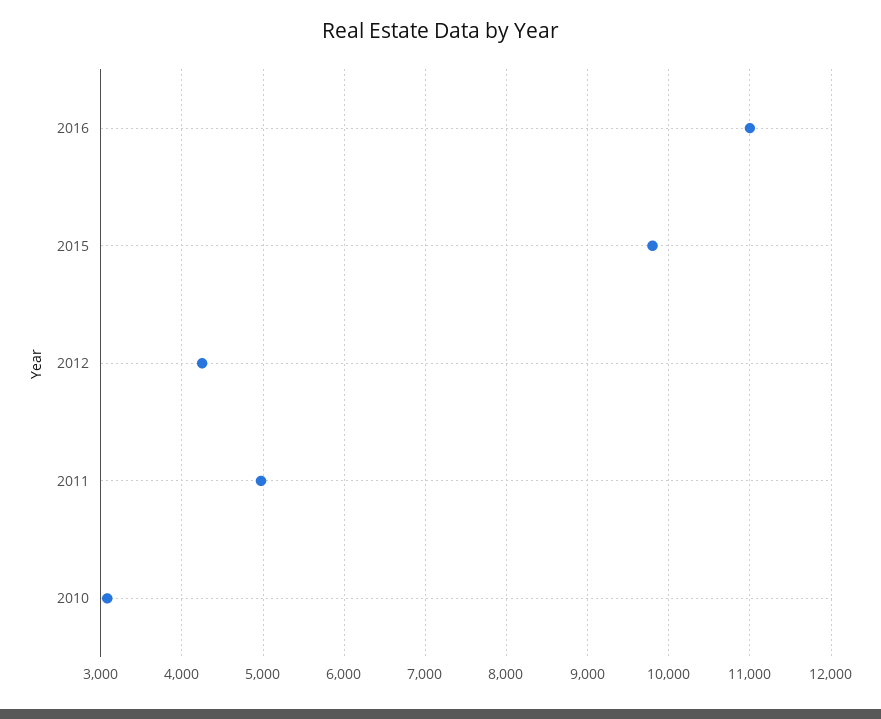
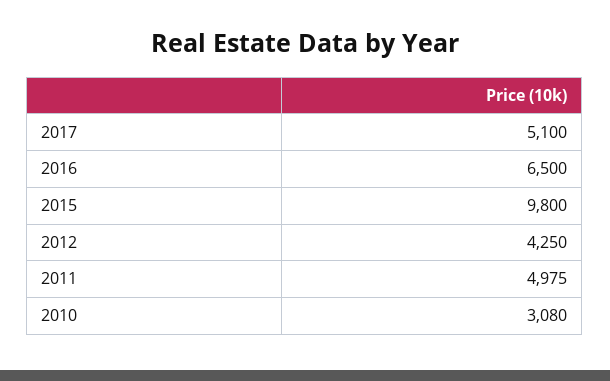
2016: 11000 -> 6500
2017: none -> 5100

